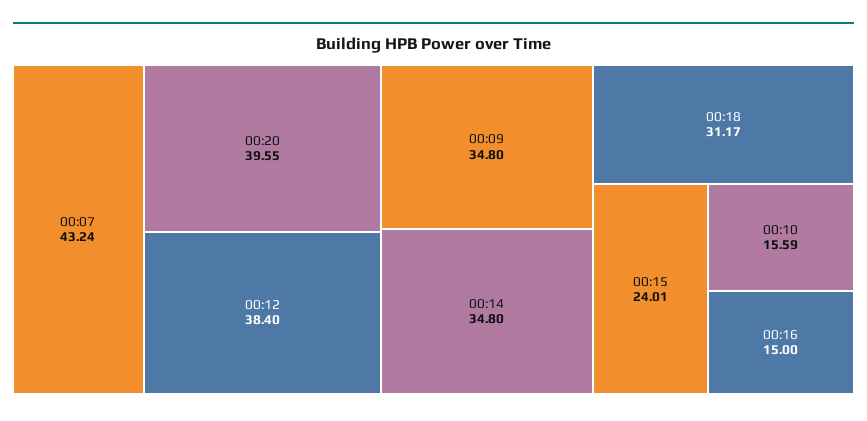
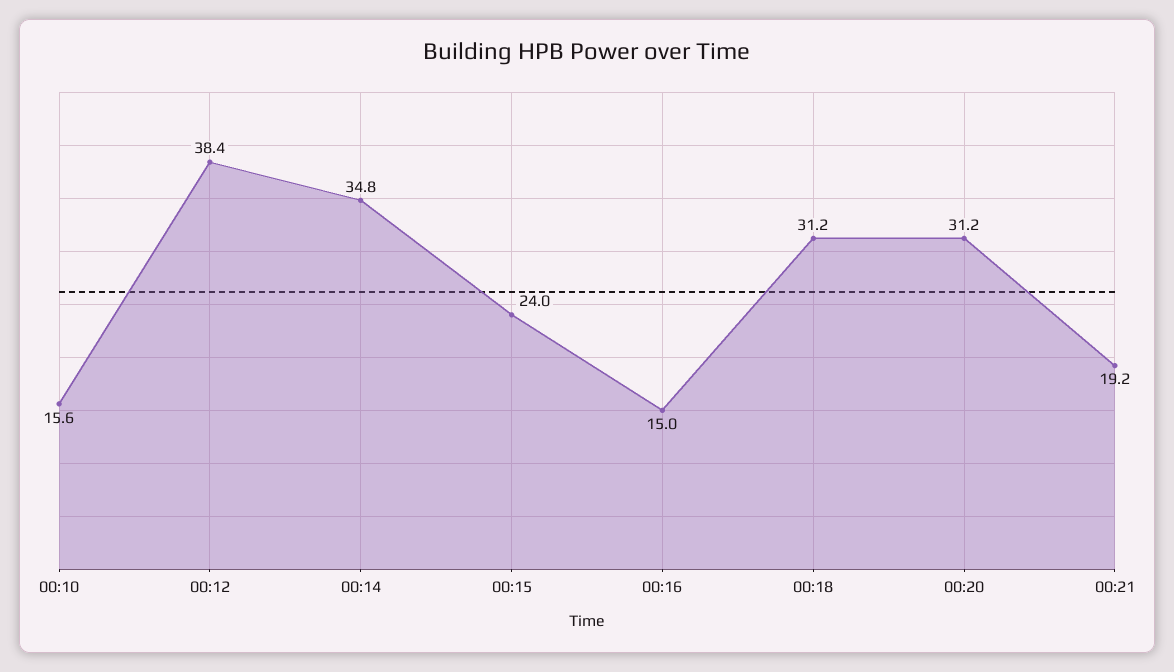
00:07: 43.24 -> none
00:20: 39.55 -> 31.2
00:09: 34.8 -> none
00:21: none -> 19.2

